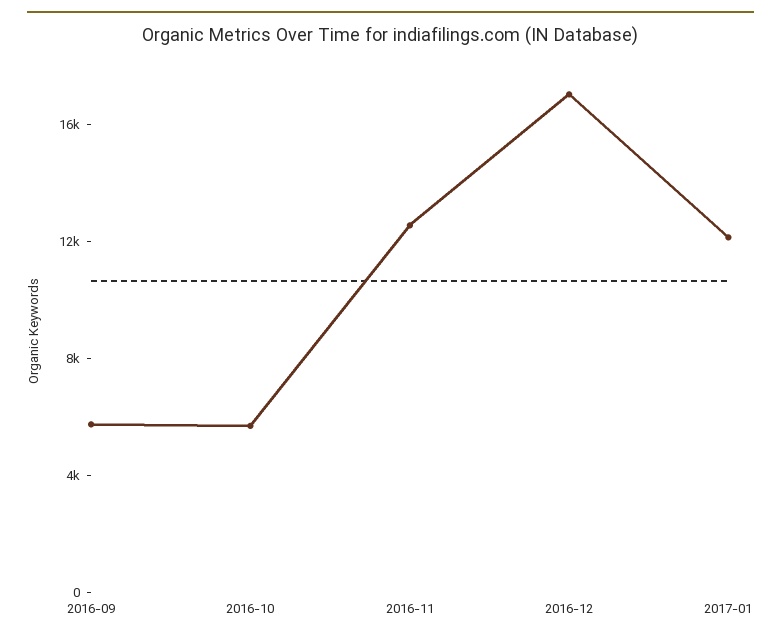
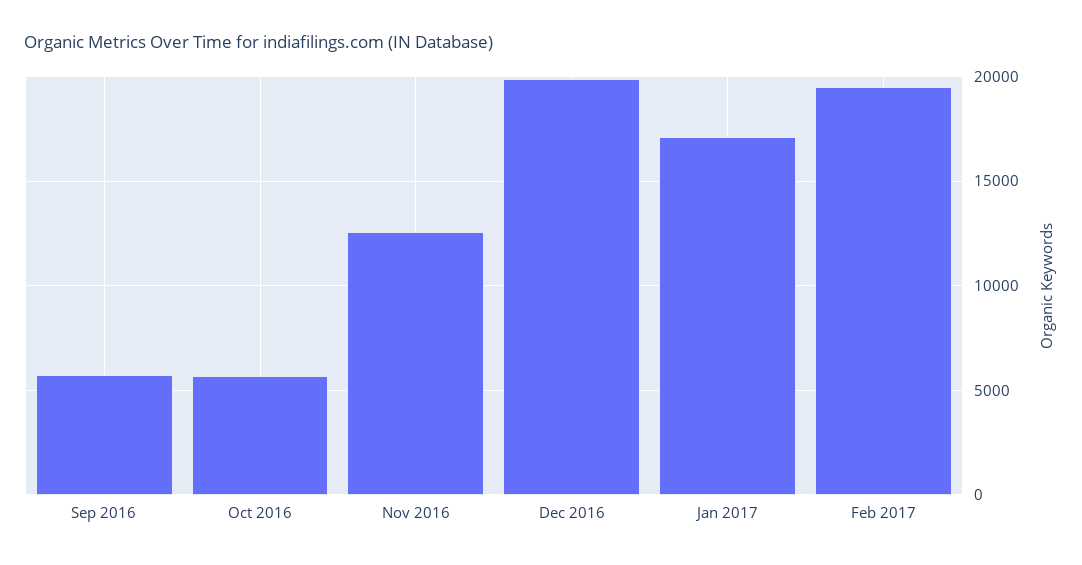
2016-12: 17000 -> 20000
2017-01: 12000 -> 17000
Feb 2017: none -> 19500

